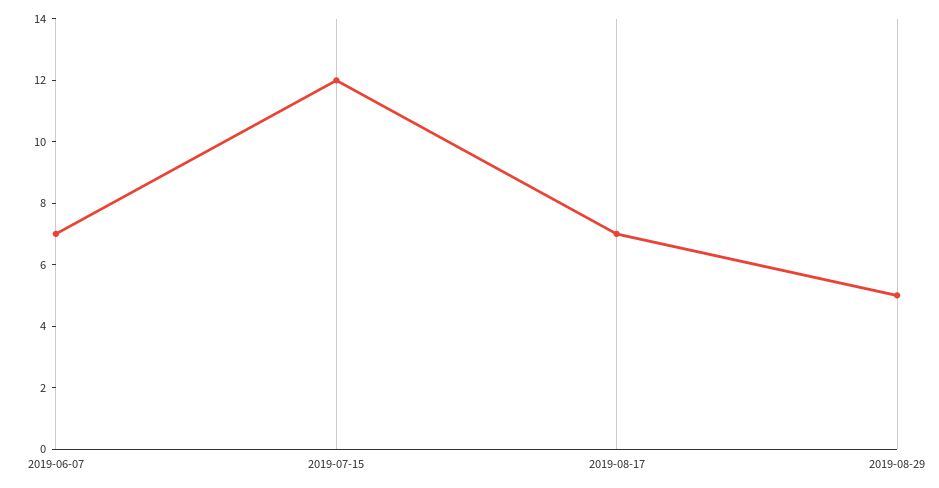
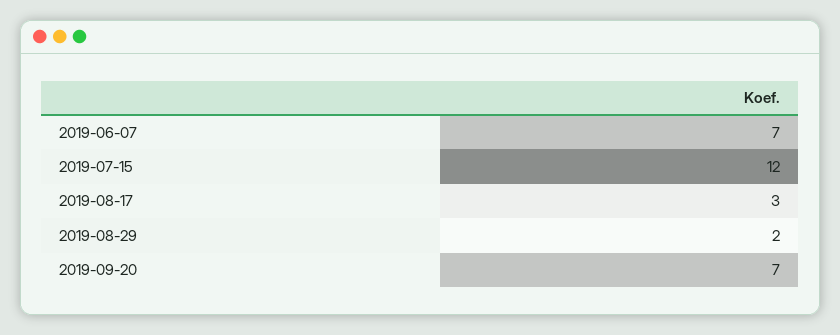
2019-08-17: 7 -> 3
2019-08-29: 5 -> 2
2019-09-20: none -> 7

